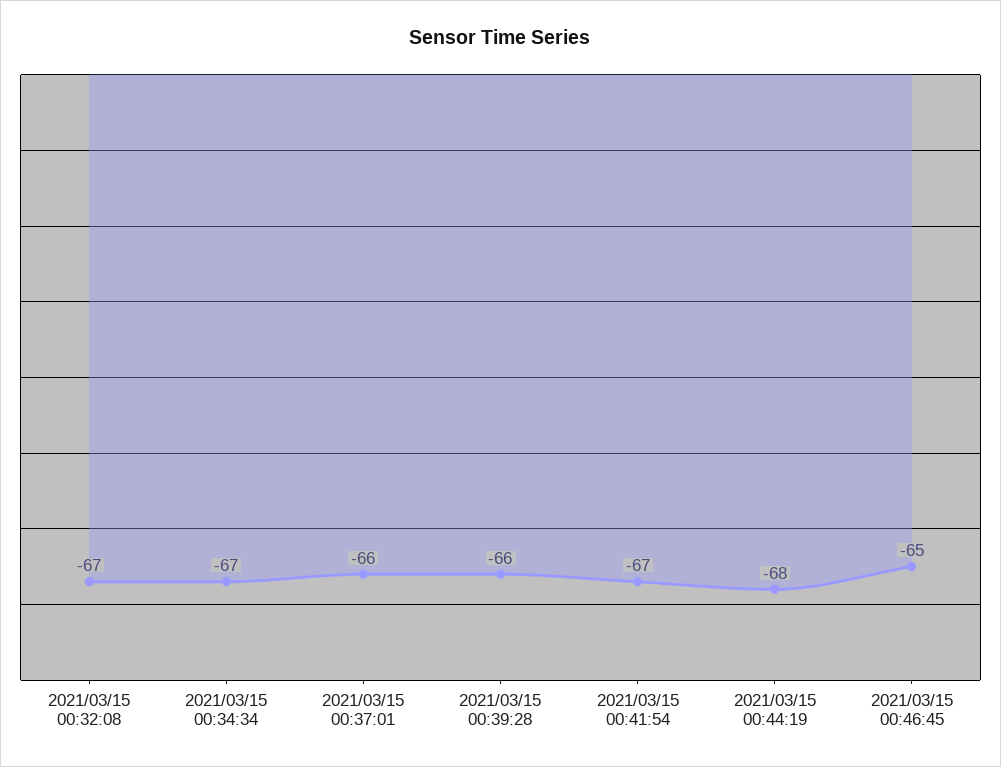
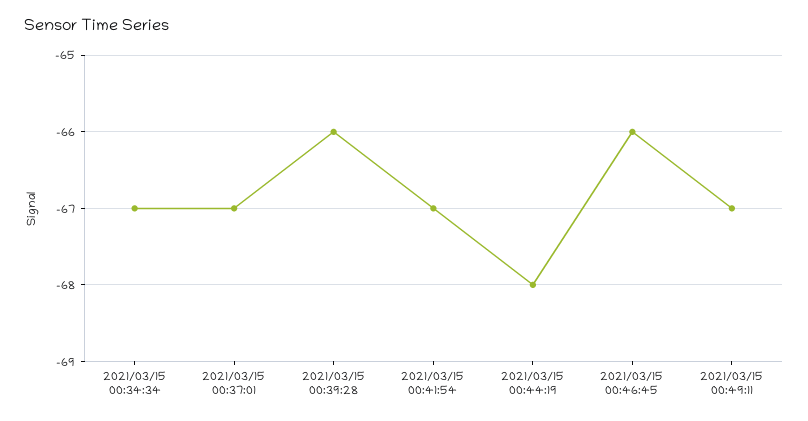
2021/03/15 00:32:08: -67 -> none
2021/03/15 00:37:01: -66 -> -67
2021/03/15 00:46:45: -65 -> -66
2021/03/15 00:49:11: none -> -67

